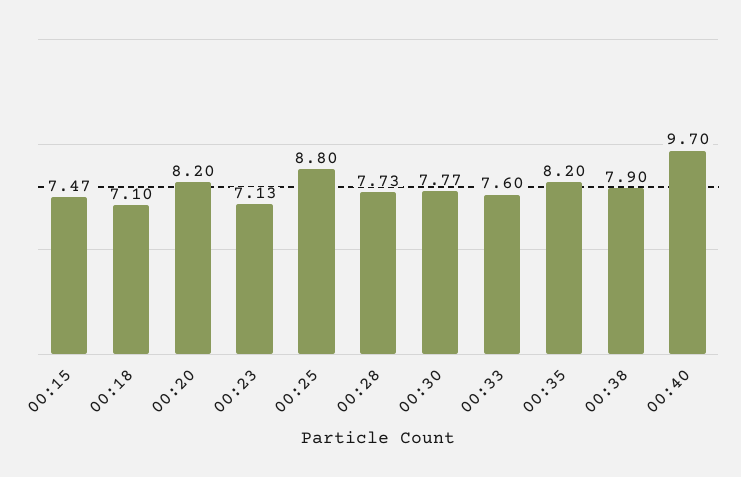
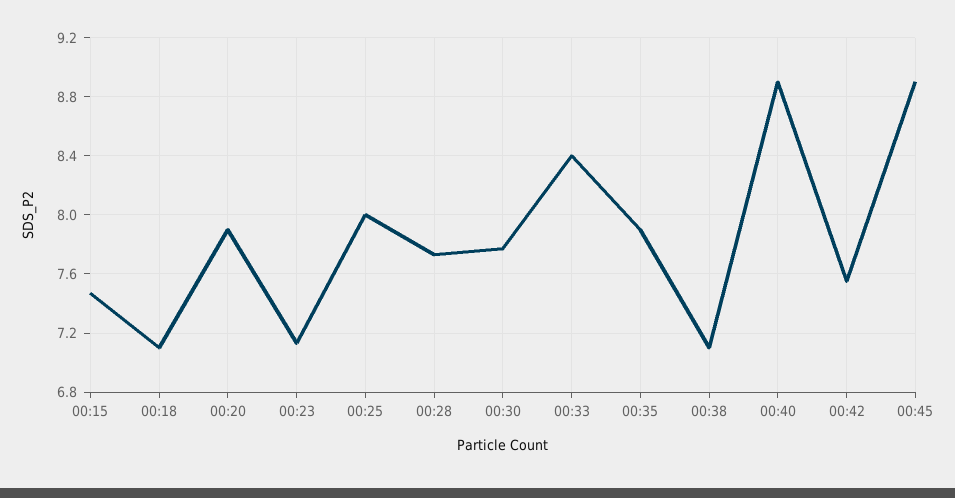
00:20: 8.2 -> 7.9
00:25: 8.8 -> 8
00:33: 7.6 -> 8.4
00:35: 8.2 -> 7.9
00:38: 7.9 -> 7.1
00:40: 9.7 -> 8.9
00:42: none -> 7.55
00:45: none -> 8.9

